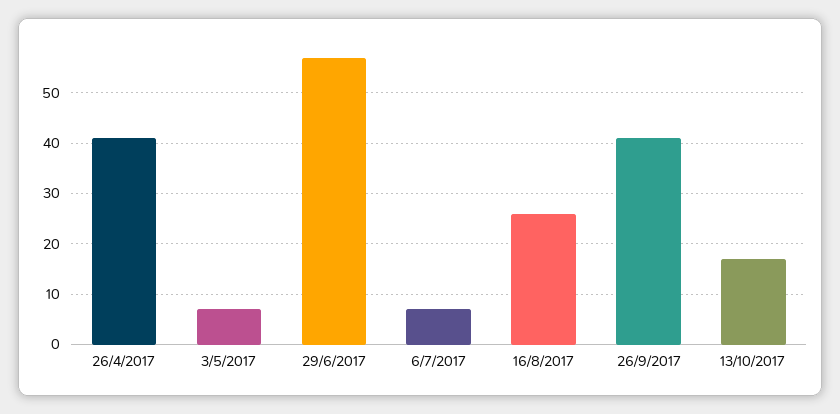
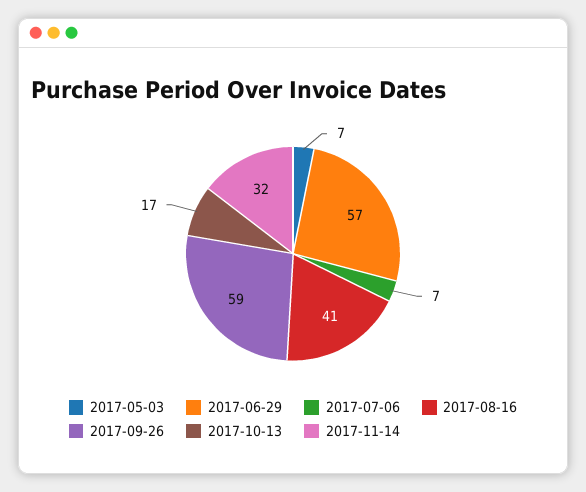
26/4/2017: 40 -> none
16/8/2017: 25 -> 41
26/9/2017: 40 -> 59
2017-11-14: none -> 32

